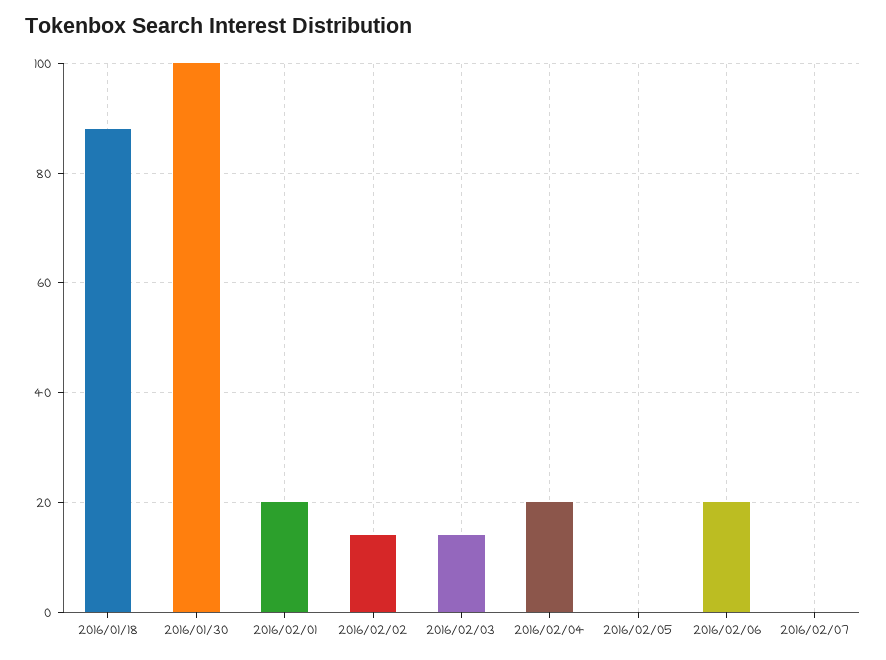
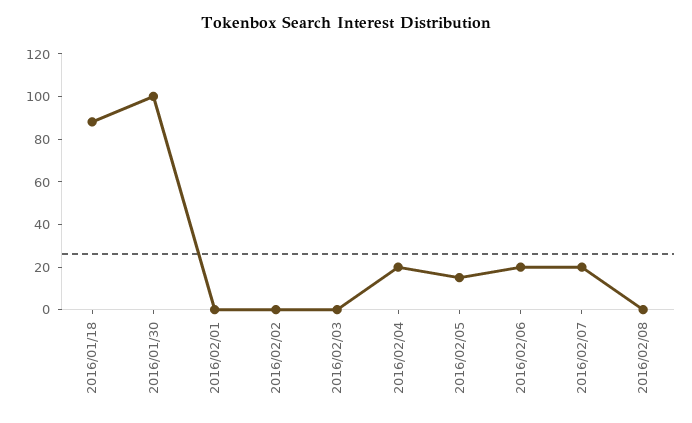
2016/02/01: 20 -> 0
2016/02/02: 15 -> 0
2016/02/03: 15 -> 0
2016/02/05: 0 -> 15
2016/02/07: 0 -> 20
2016/02/08: none -> 0

